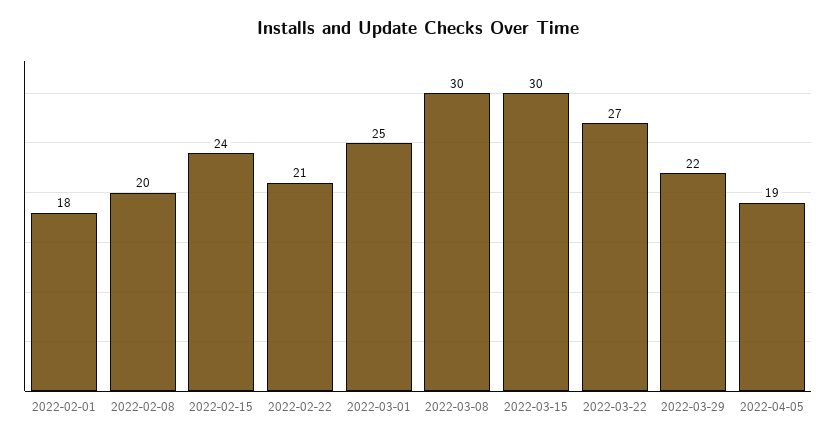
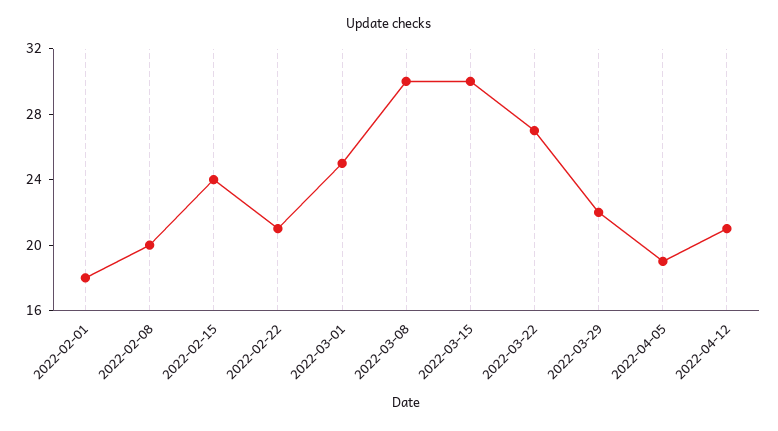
2022-04-12: none -> 21

